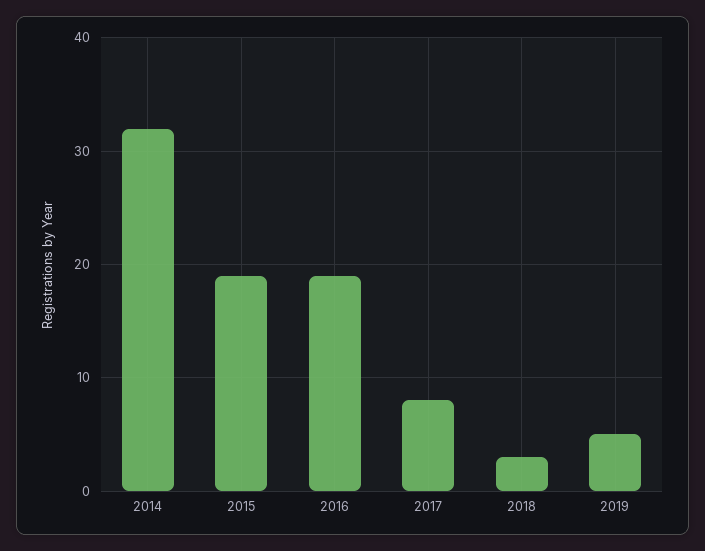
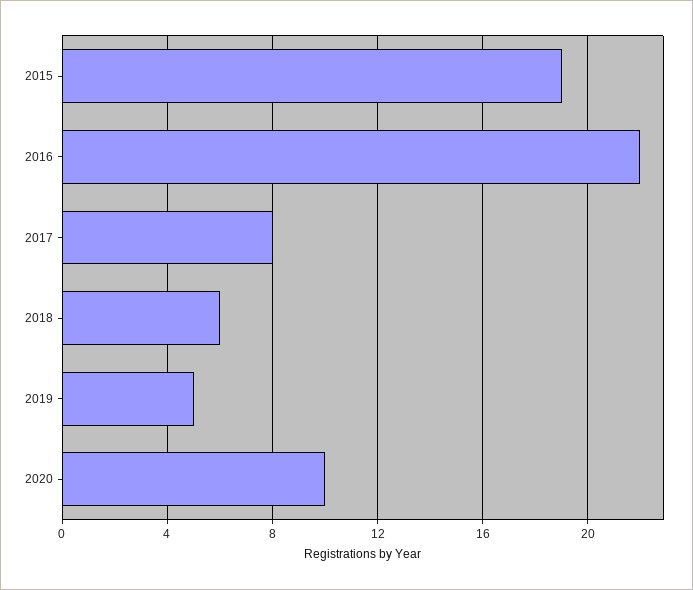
2014: 32 -> none
2016: 19 -> 22
2018: 3 -> 6
2020: none -> 10

